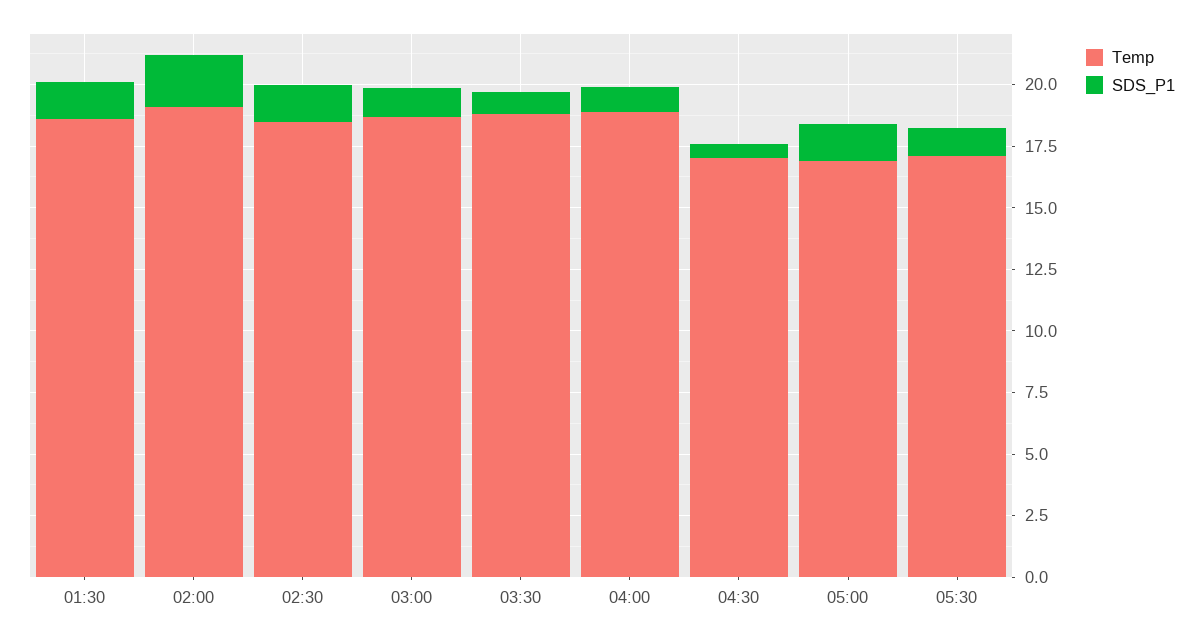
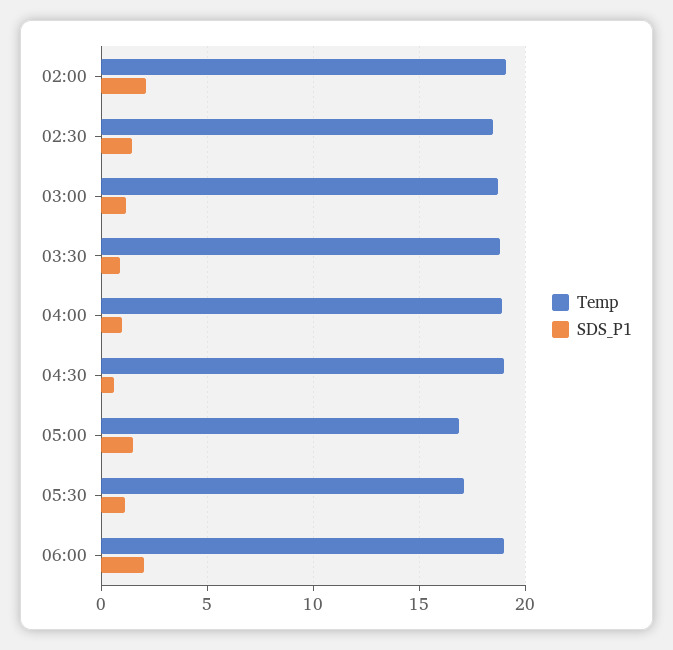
Temp, 01:30: 18.5 -> none
SDS_P1, 01:30: 1.5 -> none
Temp, 04:30: 17 -> 19
Temp, 06:00: none -> 19
SDS_P1, 06:00: none -> 2

